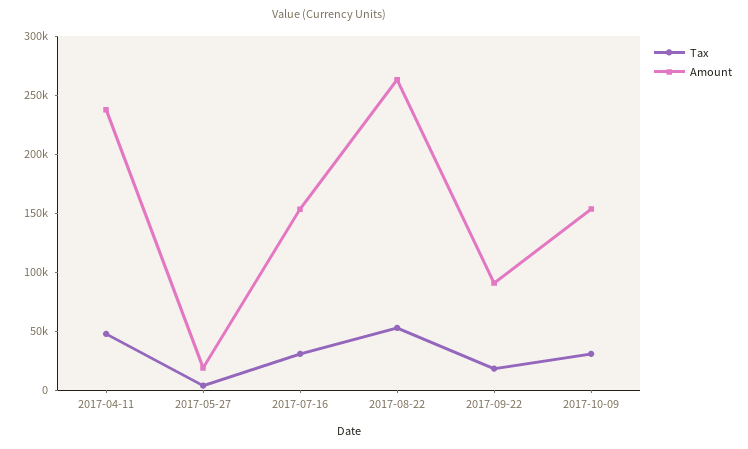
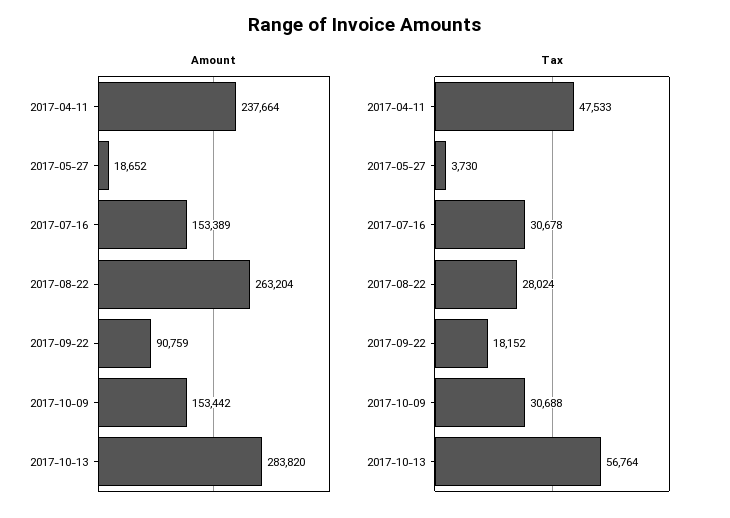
Tax, 2017-08-22: 50000 -> 28024
Amount, 2017-10-13: none -> 283820
Tax, 2017-10-13: none -> 56764

